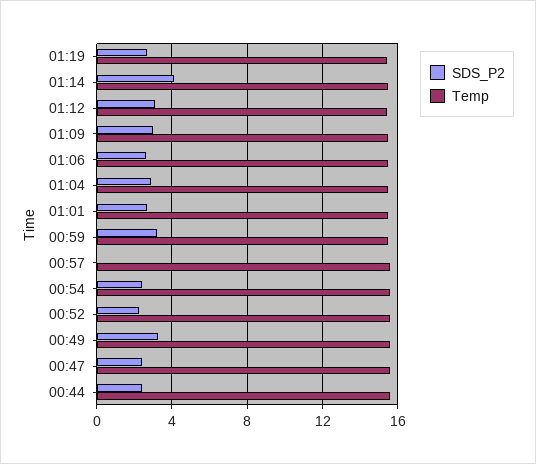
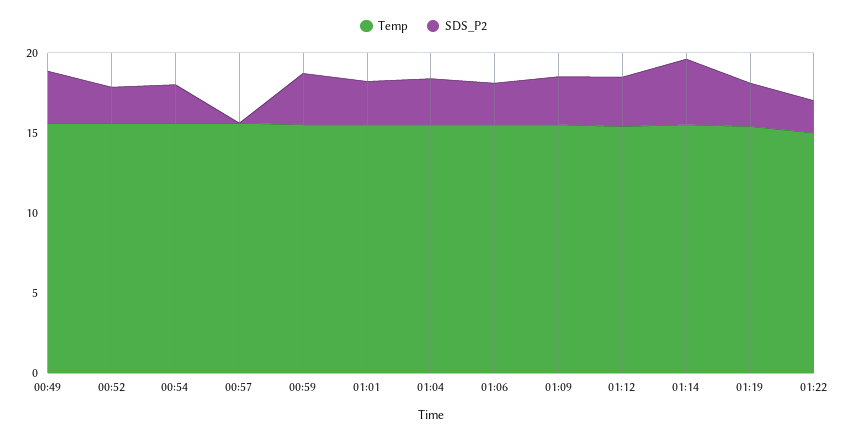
SDS_P2, 00:47: 2.5 -> none
Temp, 00:47: 15.5 -> none
SDS_P2, 00:44: 2.5 -> none
Temp, 00:44: 15.5 -> none
Temp, 01:22: none -> 15
SDS_P2, 01:22: none -> 2

